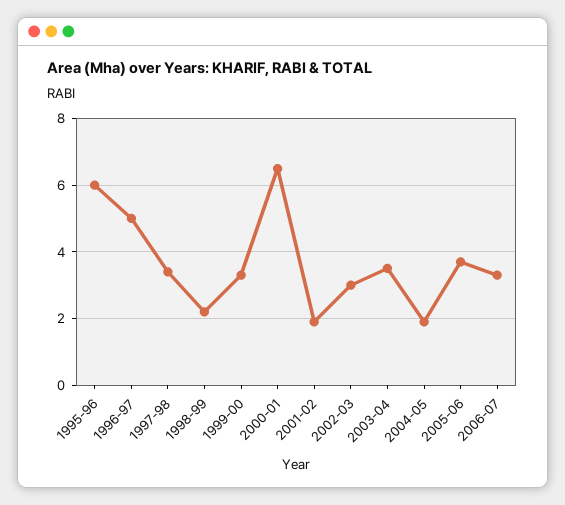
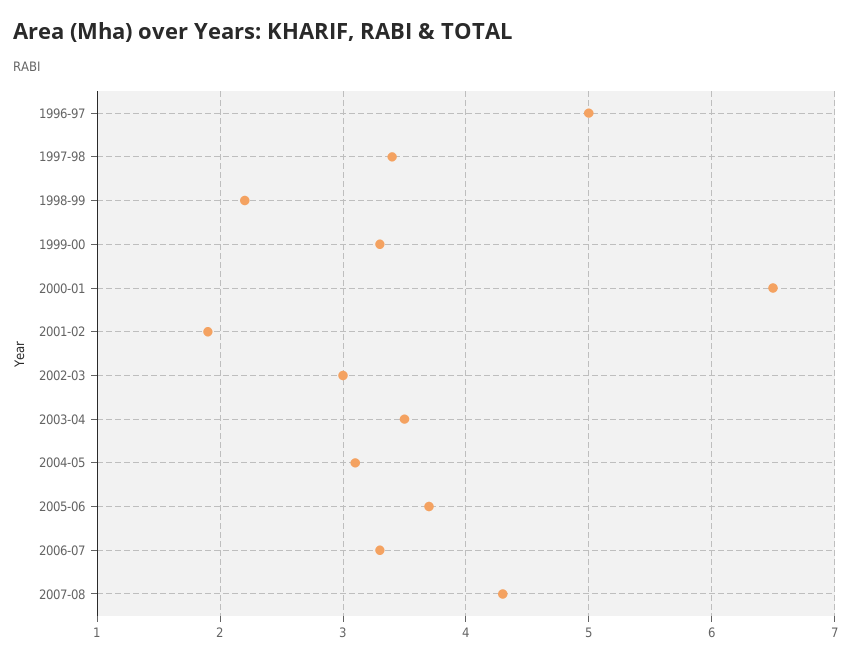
1995-96: 6 -> none
2004-05: 2 -> 3.1
2007-08: none -> 4.3

